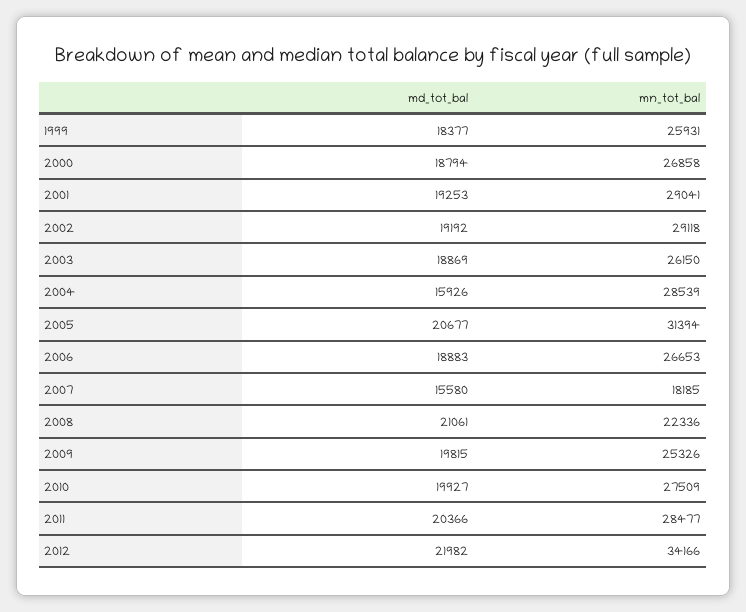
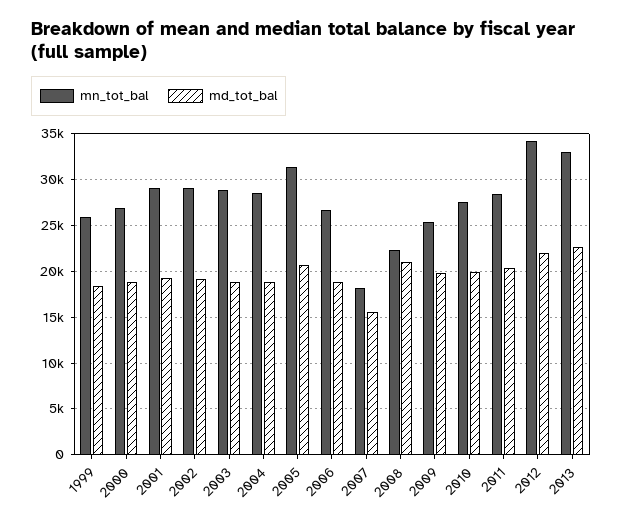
mn_tot_bal, 2003: 26150 -> 29000
md_tot_bal, 2004: 15926 -> 19000
mn_tot_bal, 2013: none -> 33000
md_tot_bal, 2013: none -> 23000

